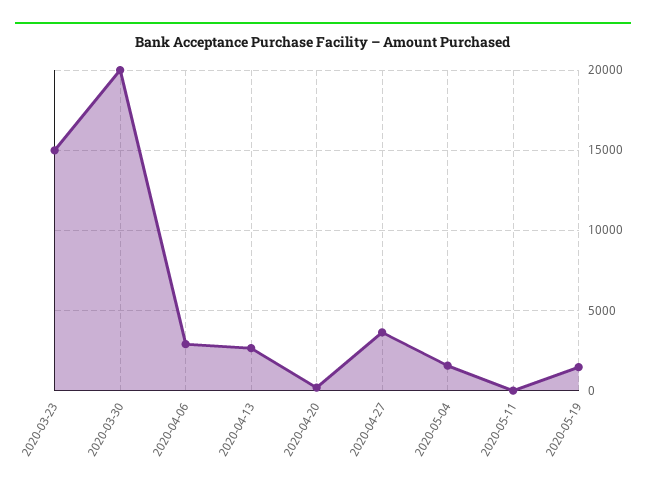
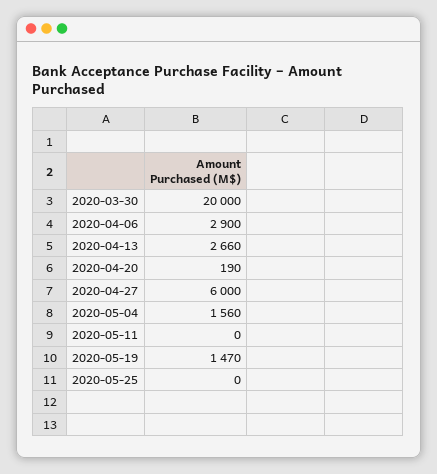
2020-03-23: 15000 -> none
2020-04-27: 3500 -> 6000
2020-05-25: none -> 0

